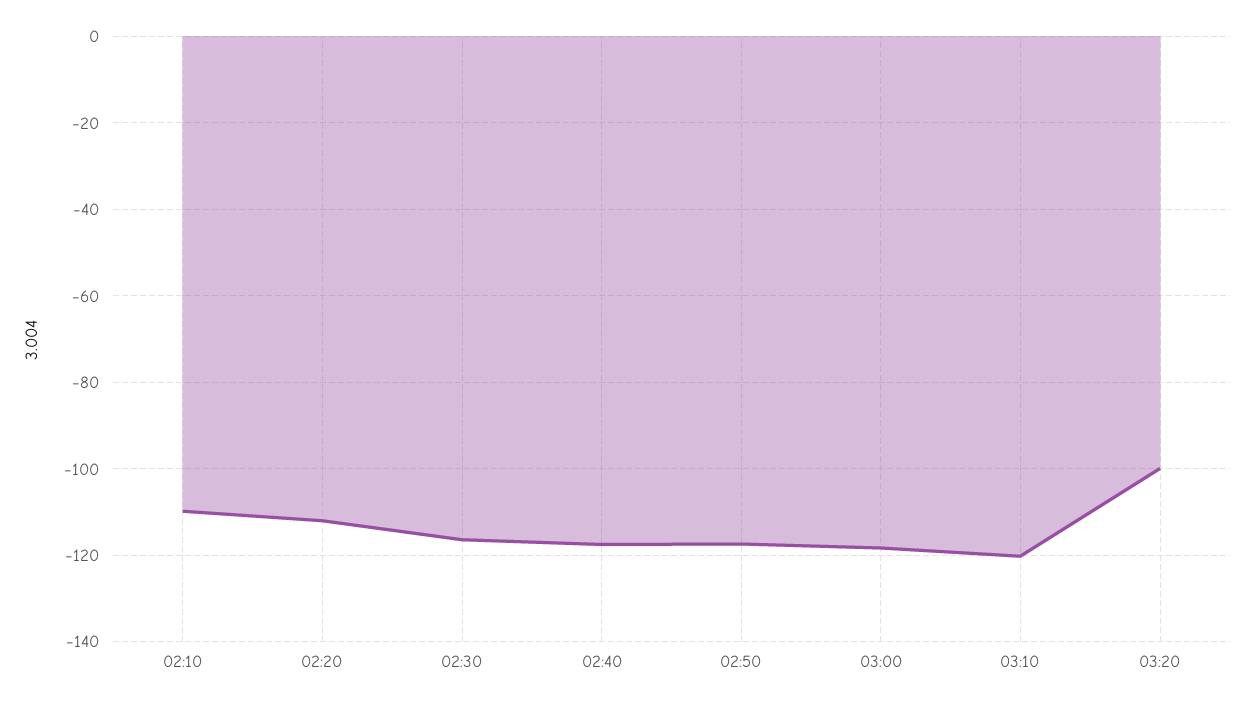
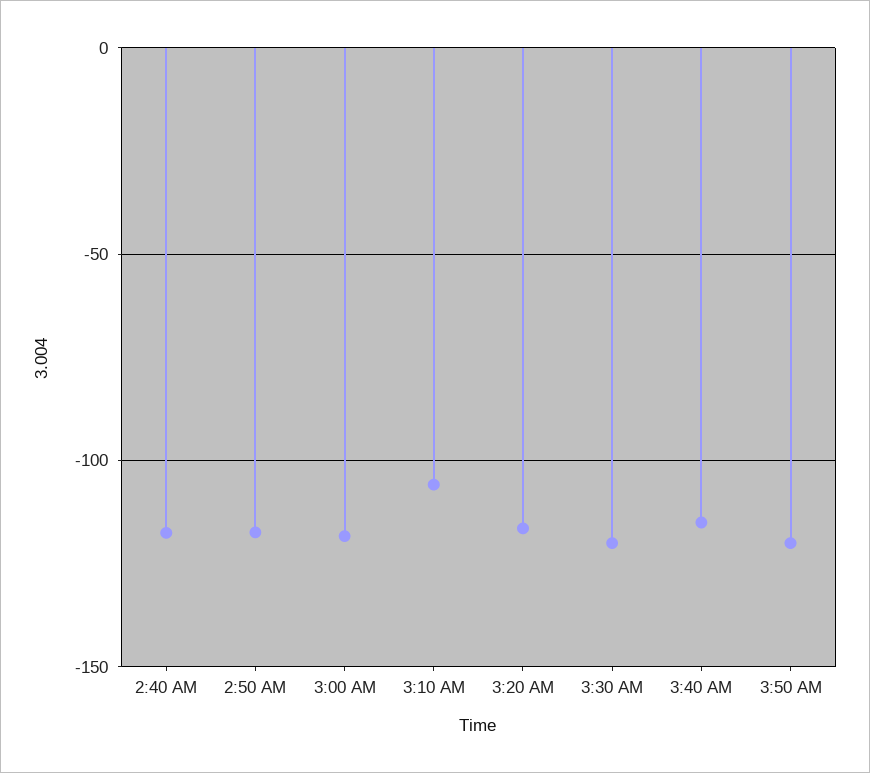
02:10: -110 -> none
02:20: -112 -> none
02:30: -116 -> none
03:10: -120 -> -105
03:20: -100 -> -115
3:30 AM: none -> -120
3:40 AM: none -> -115
3:50 AM: none -> -120

